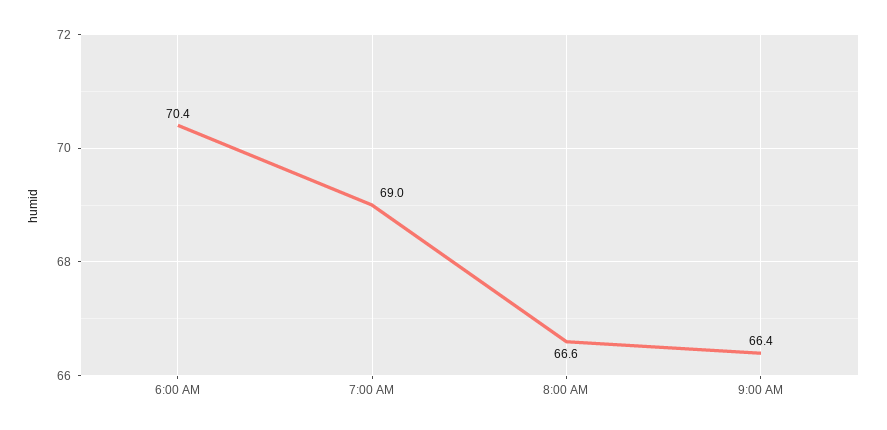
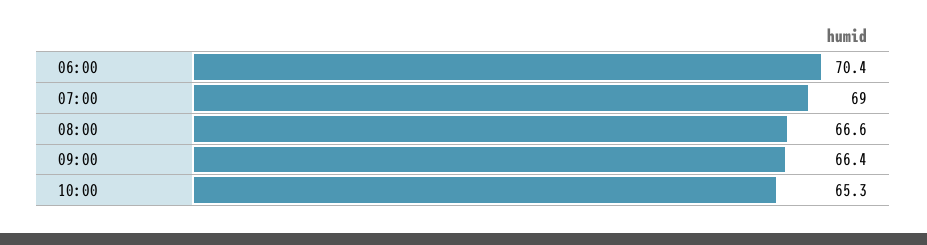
10:00: none -> 65.3

